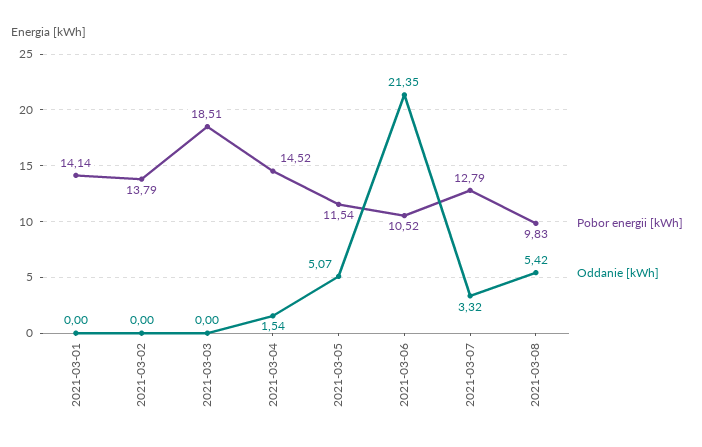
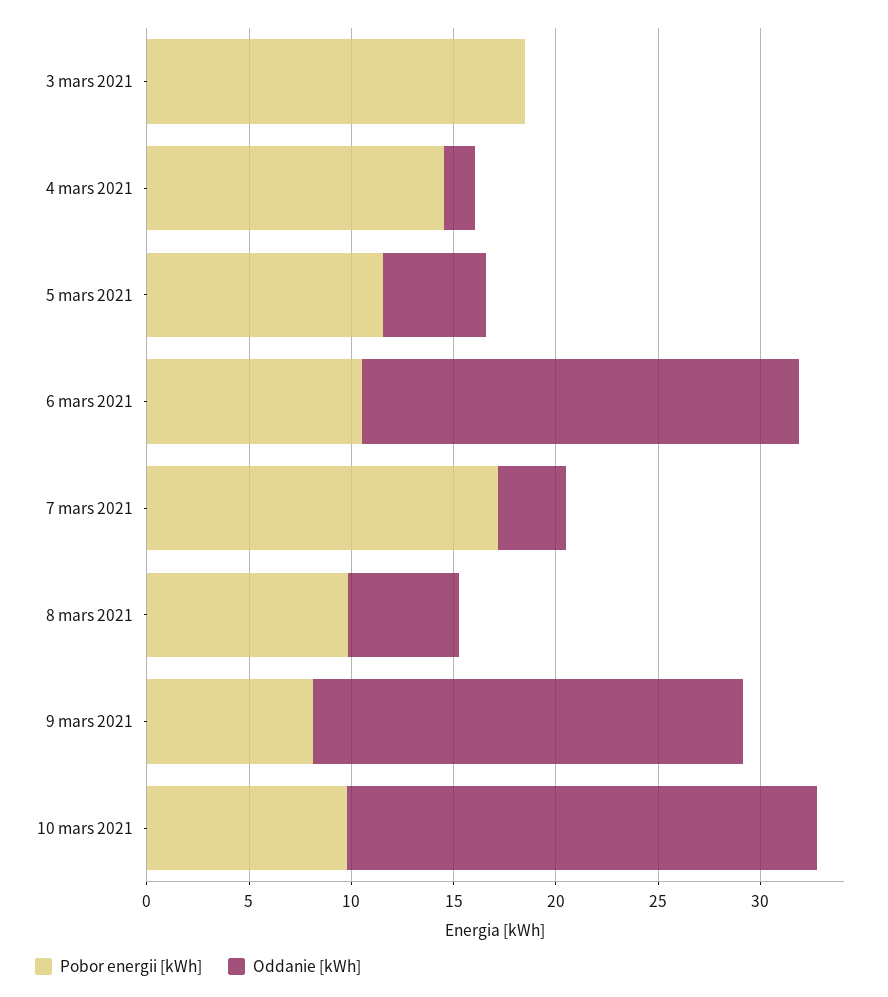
Pobor energii [kWh], 2021-03-01: 14.14 -> none
Oddanie [kWh], 2021-03-01: 0 -> none
Pobor energii [kWh], 2021-03-02: 13.79 -> none
Oddanie [kWh], 2021-03-02: 0 -> none
Pobor energii [kWh], 2021-03-07: 12.79 -> 17
Pobor energii [kWh], 9 mars 2021: none -> 8
Oddanie [kWh], 9 mars 2021: none -> 21
Pobor energii [kWh], 10 mars 2021: none -> 10
Oddanie [kWh], 10 mars 2021: none -> 23

